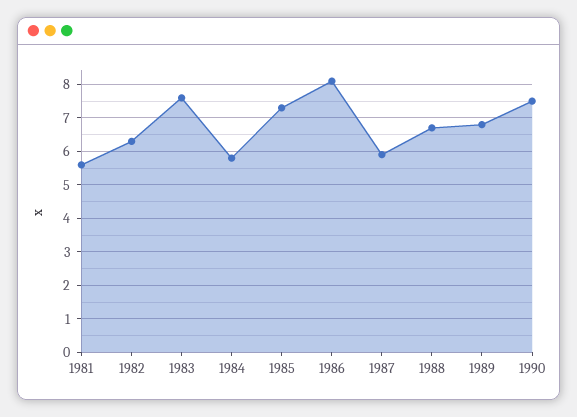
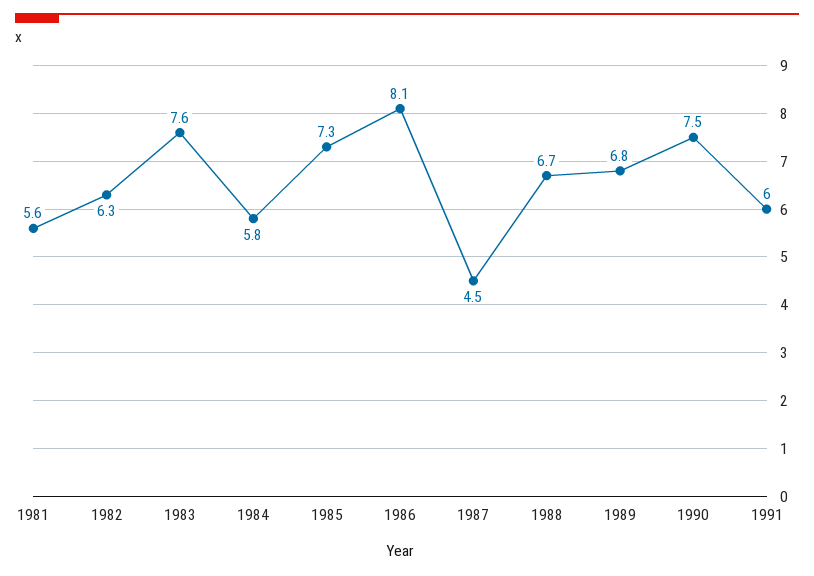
1987: 6 -> 4.5
1991: none -> 6

